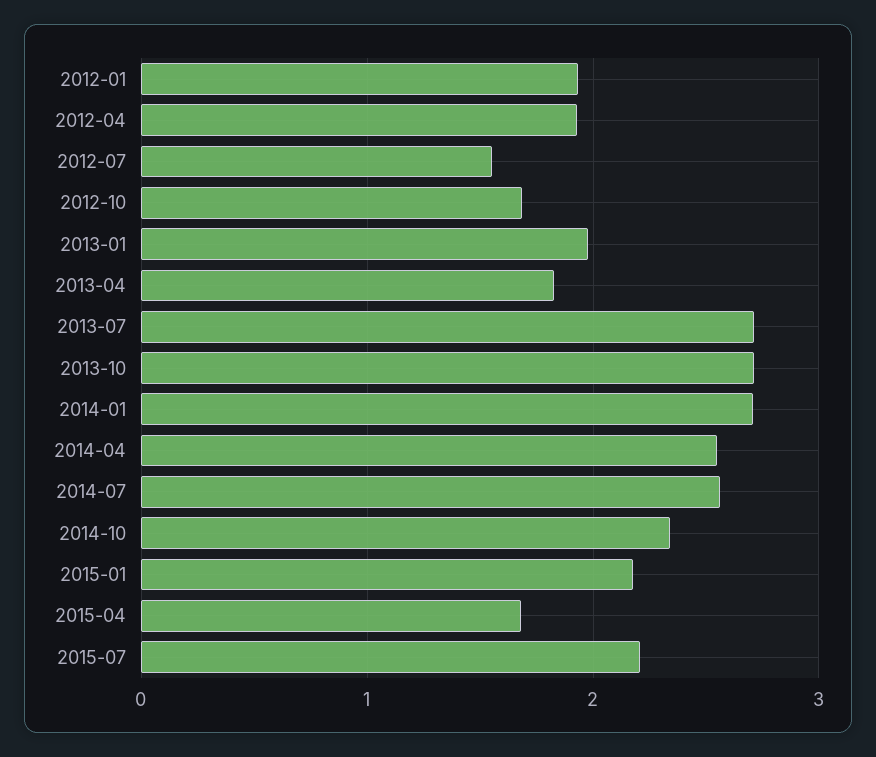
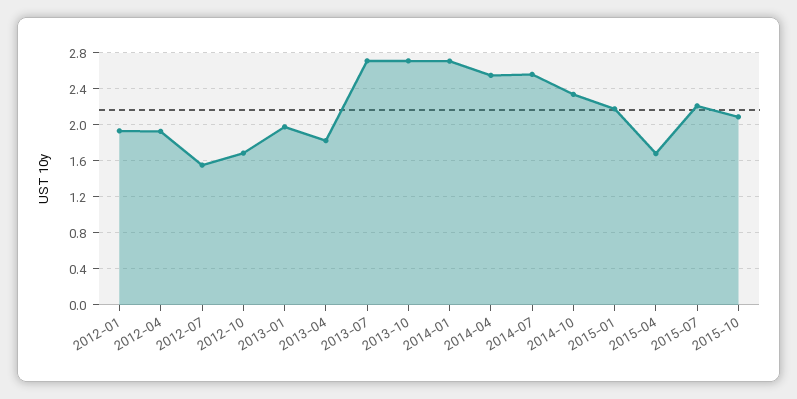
2015-10: none -> 2.1

